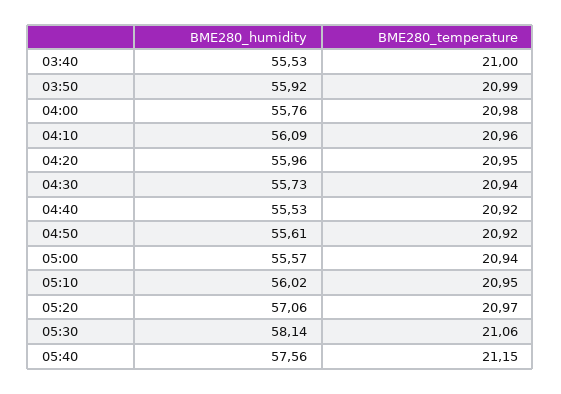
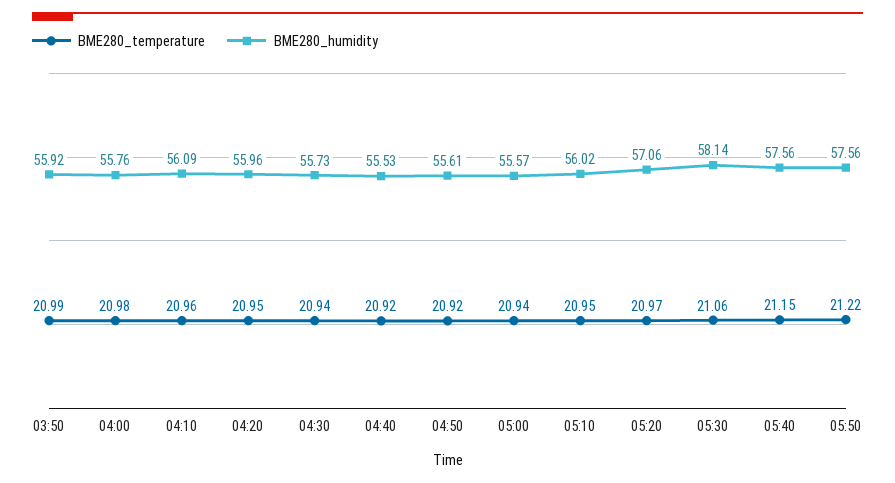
BME280_humidity, 03:40: 55.53 -> none
BME280_temperature, 03:40: 21 -> none
BME280_temperature, 05:50: none -> 21.22
BME280_humidity, 05:50: none -> 57.56

